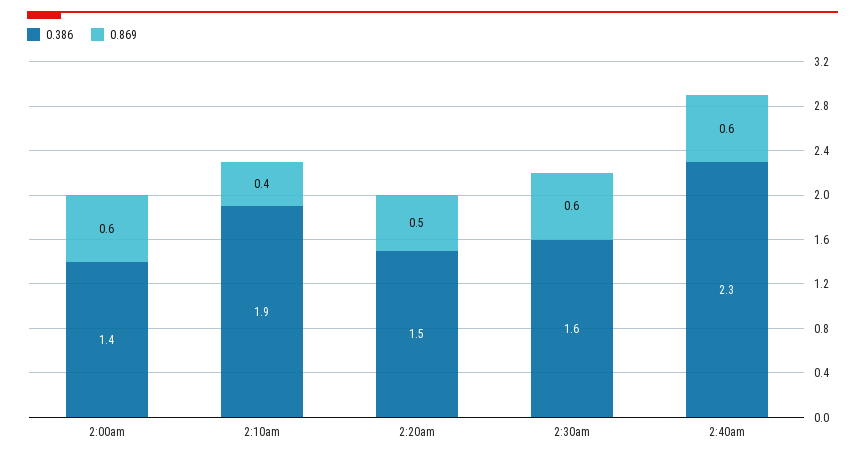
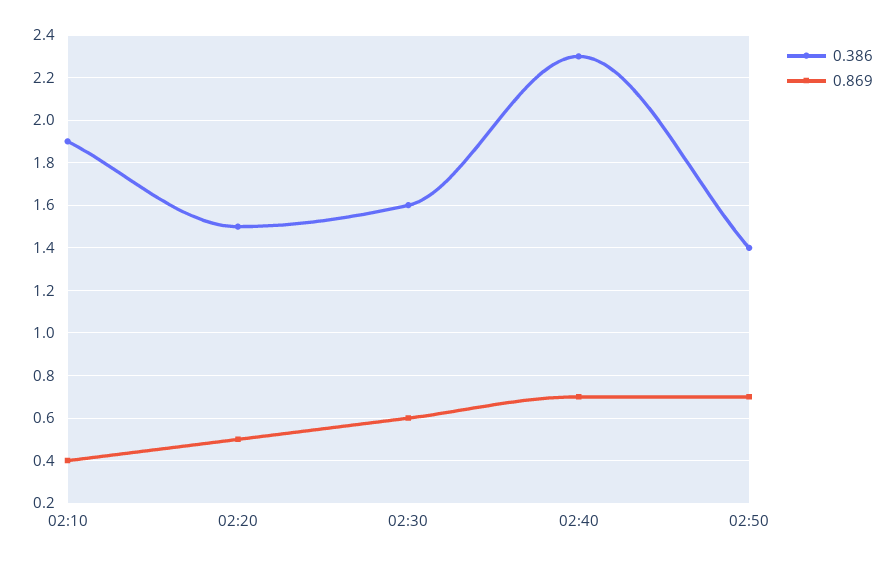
0.386, 2:00am: 1.4 -> none
0.869, 2:00am: 0.6 -> none
0.869, 2:40am: 0.6 -> 0.7
0.386, 02:50: none -> 1.4
0.869, 02:50: none -> 0.7

